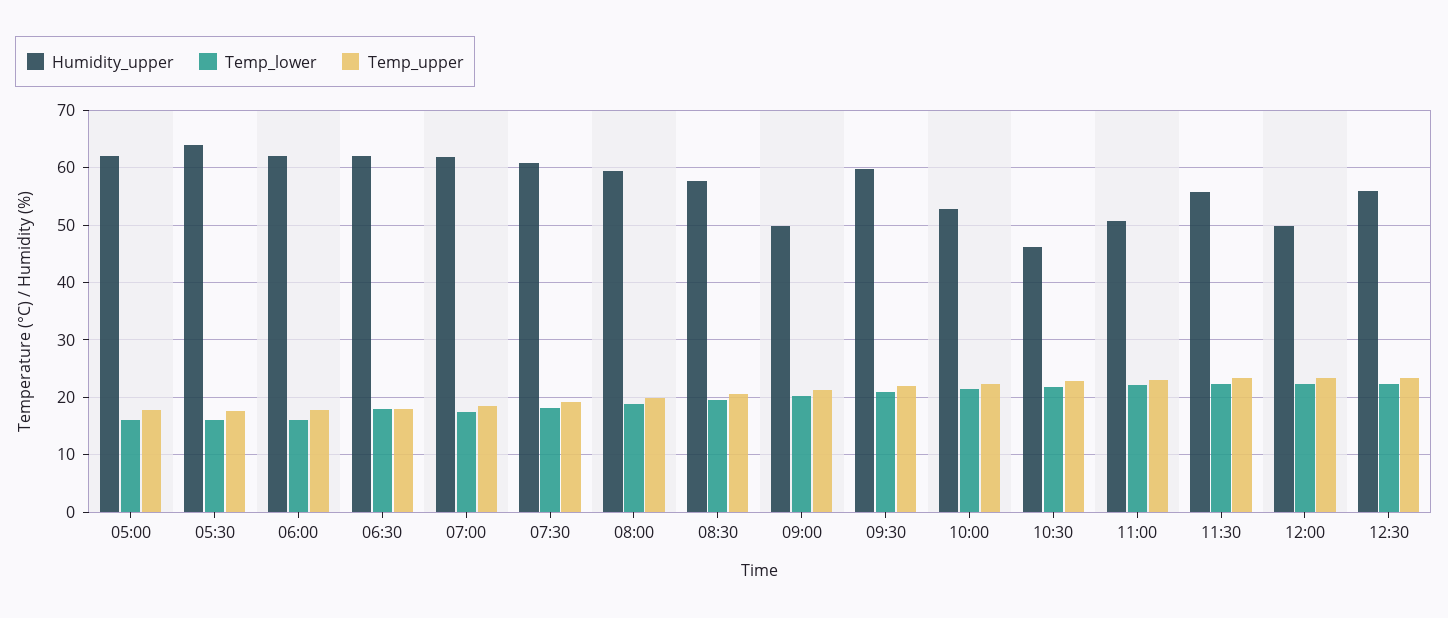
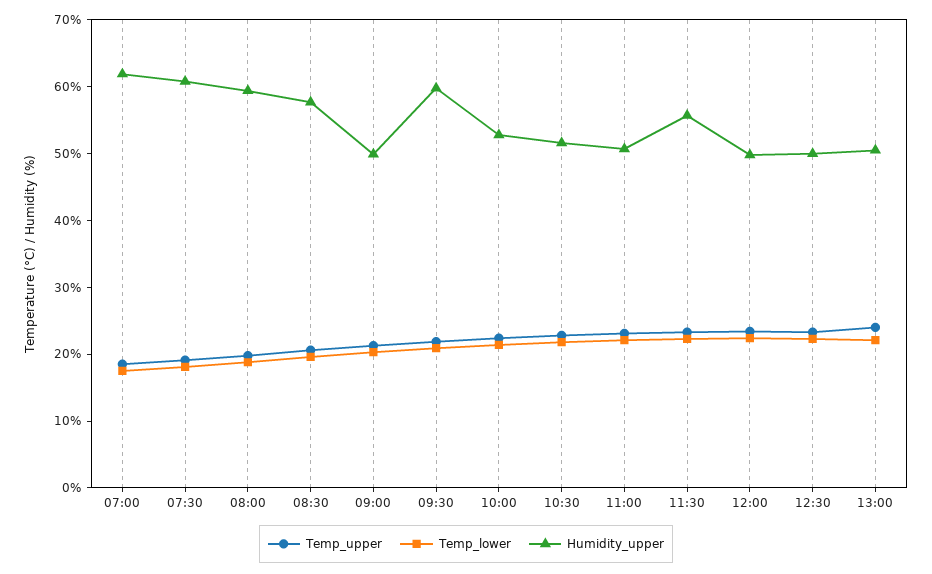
Humidity_upper, 05:00: 62 -> none
Temp_lower, 05:00: 16 -> none
Temp_upper, 05:00: 18 -> none
Humidity_upper, 05:30: 64 -> none
Temp_lower, 05:30: 16 -> none
Temp_upper, 05:30: 18 -> none
Humidity_upper, 06:00: 62 -> none
Temp_lower, 06:00: 16 -> none
Temp_upper, 06:00: 18 -> none
Humidity_upper, 06:30: 62 -> none
Temp_lower, 06:30: 18 -> none
Temp_upper, 06:30: 18 -> none
Humidity_upper, 10:30: 46 -> 52
Humidity_upper, 12:30: 56 -> 50
Temp_upper, 13:00: none -> 24
Temp_lower, 13:00: none -> 22
Humidity_upper, 13:00: none -> 50

